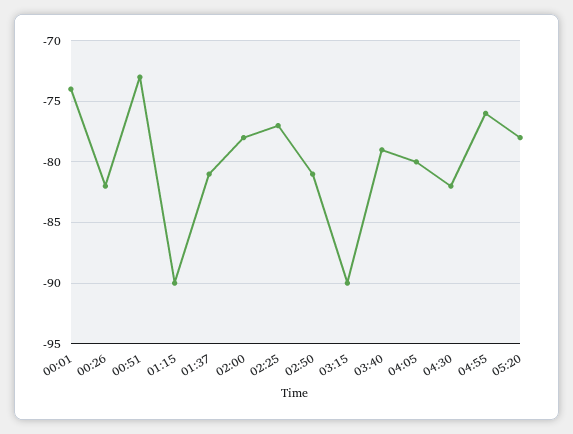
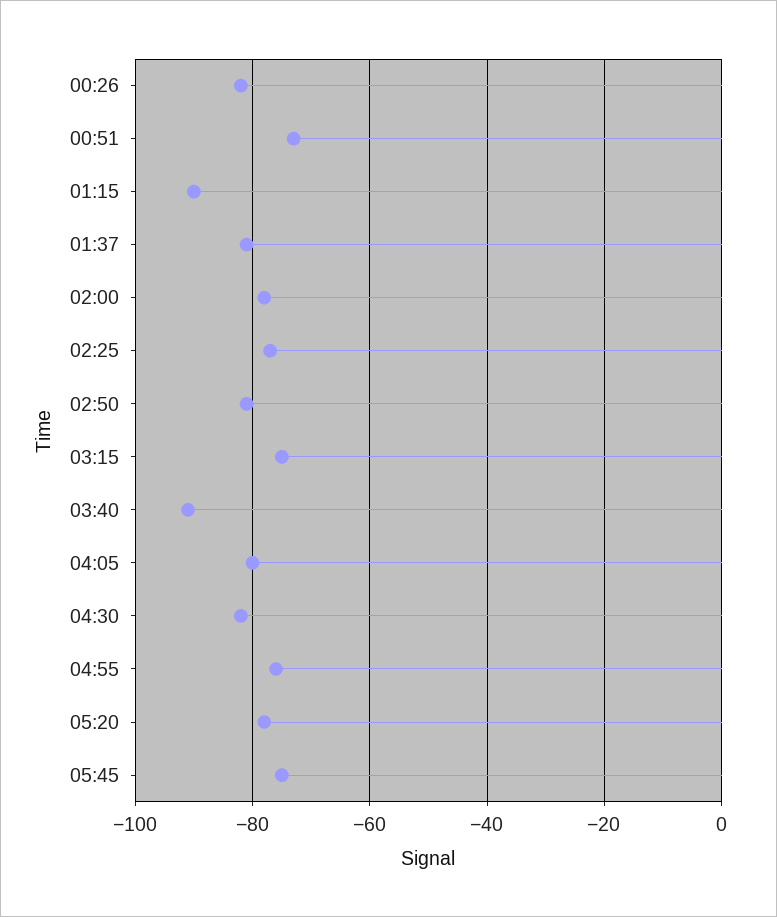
00:01: -74 -> none
03:15: -90 -> -75
03:40: -79 -> -90
05:45: none -> -75

